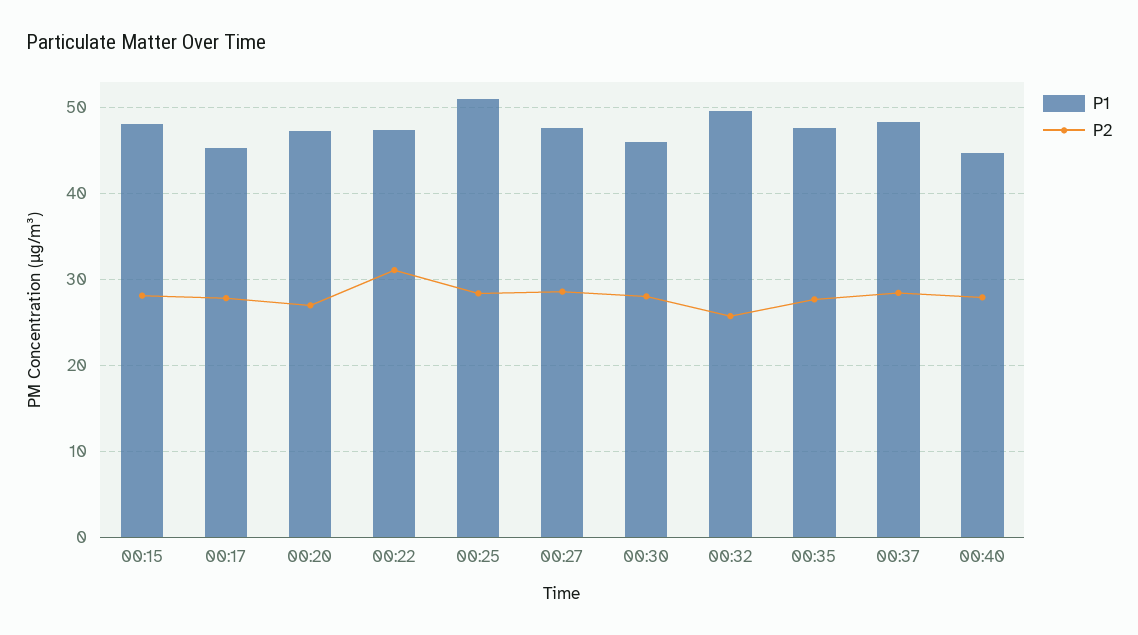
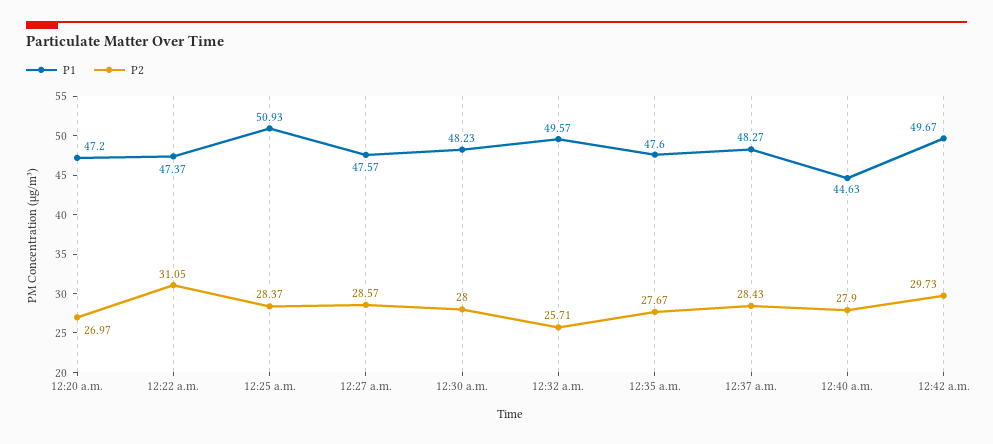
P1, 00:15: 48 -> none
P2, 00:15: 28 -> none
P1, 00:17: 45 -> none
P2, 00:17: 28 -> none
P1, 00:30: 46 -> 48.23
P1, 12:42 a.m.: none -> 49.67
P2, 12:42 a.m.: none -> 29.73

